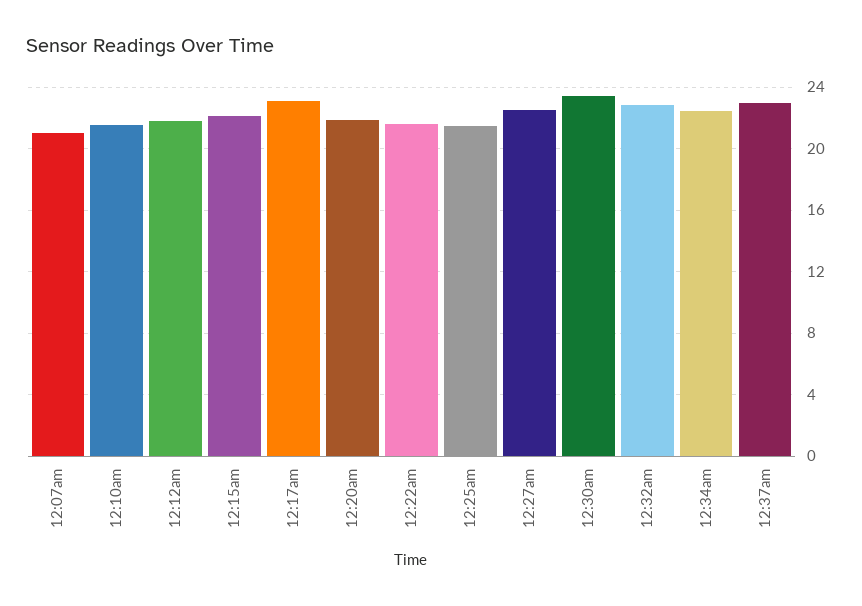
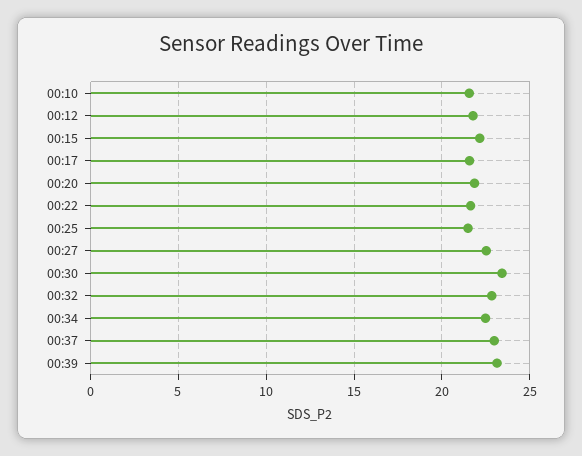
12:07am: 21 -> none
12:17am: 23 -> 21.5
00:39: none -> 23

